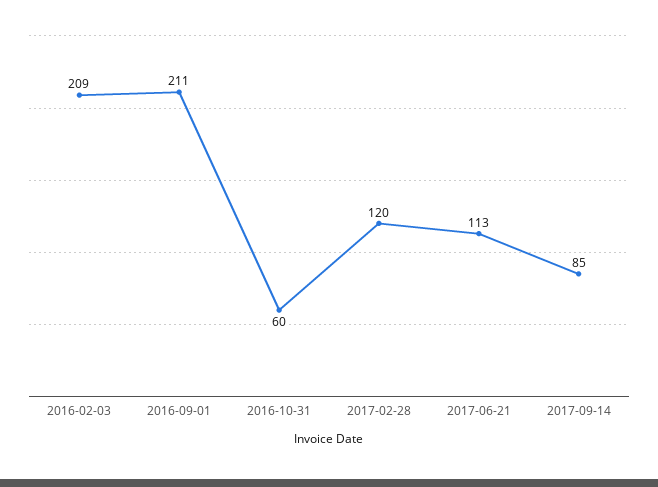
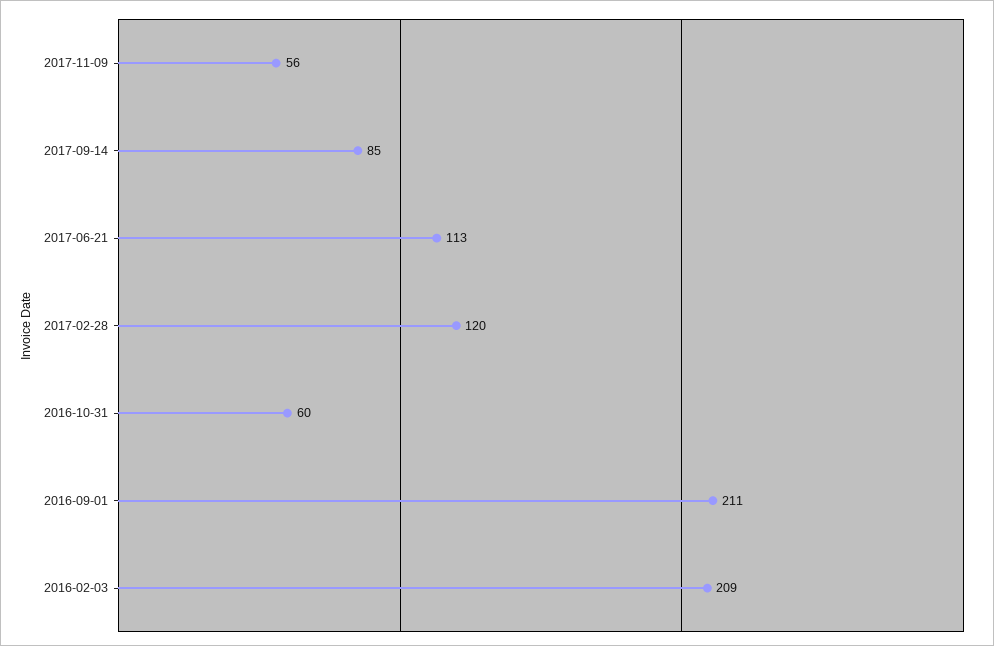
2017-11-09: none -> 56

